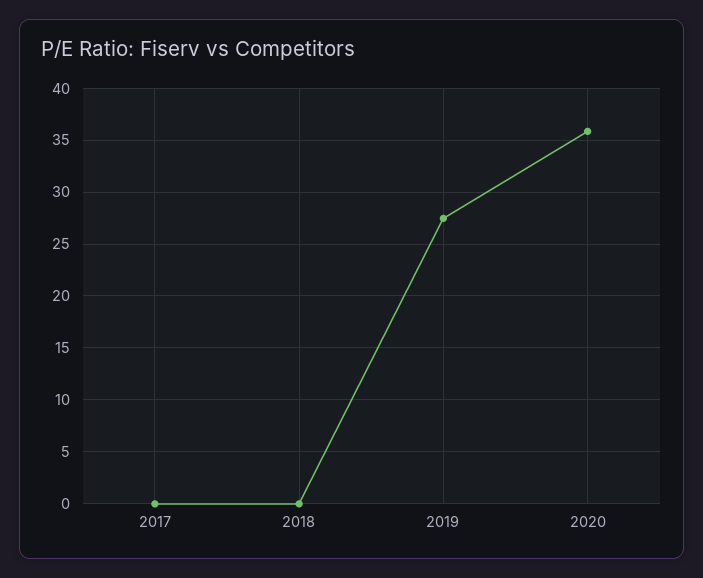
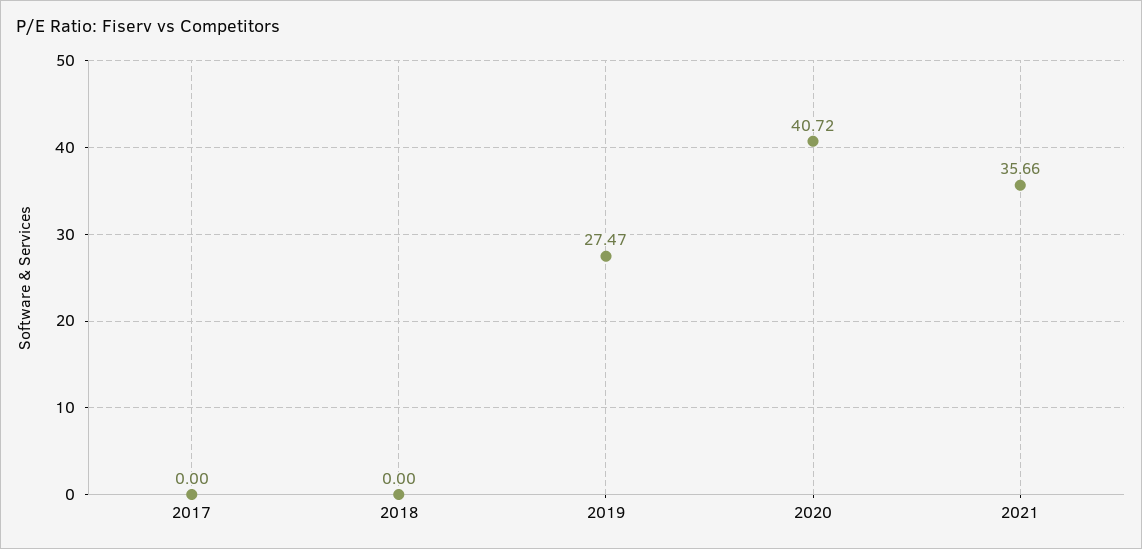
2020: 36 -> 40.72
2021: none -> 35.66

